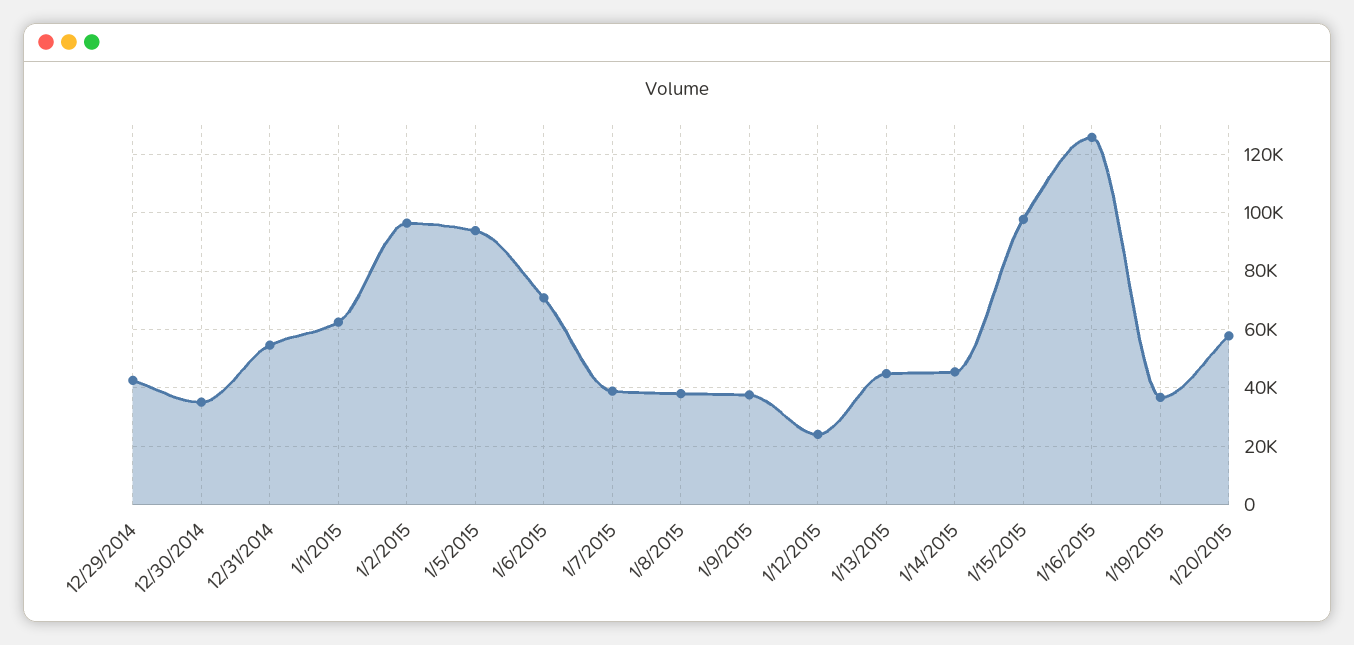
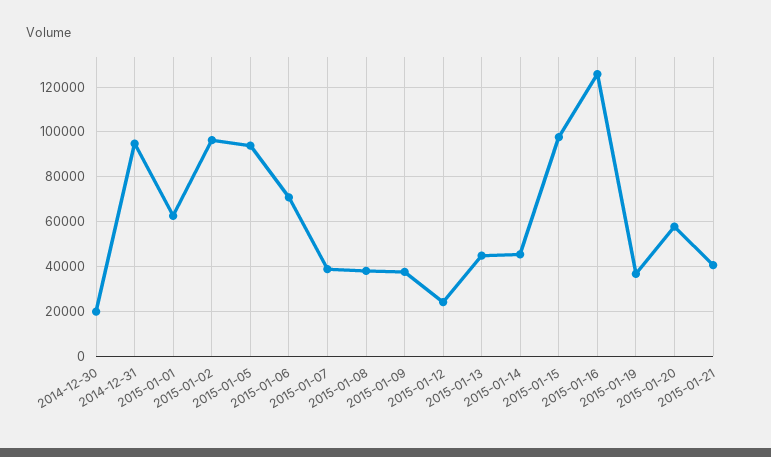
12/29/2014: 42500 -> none
12/30/2014: 35000 -> 20000
12/31/2014: 55000 -> 95000
2015-01-21: none -> 40000

